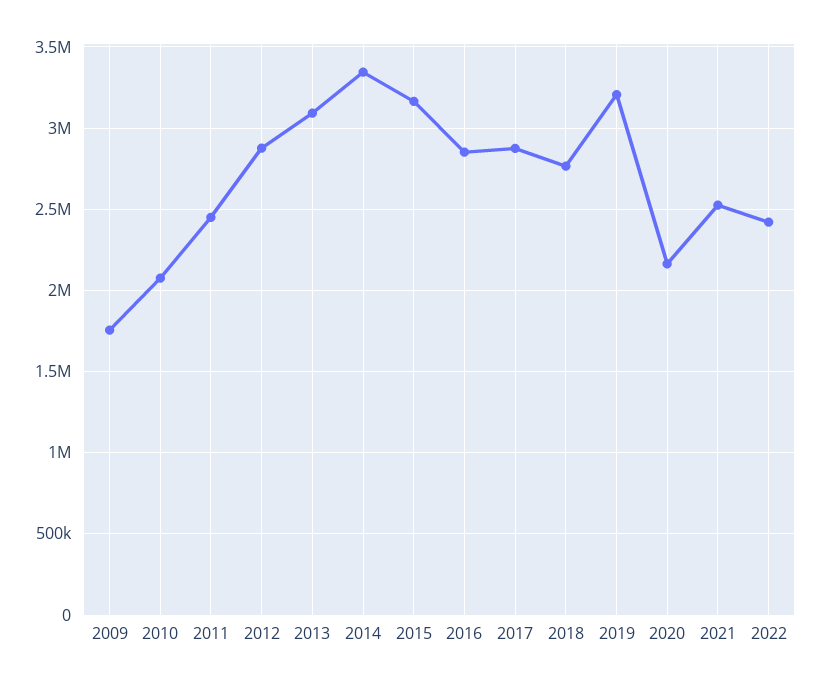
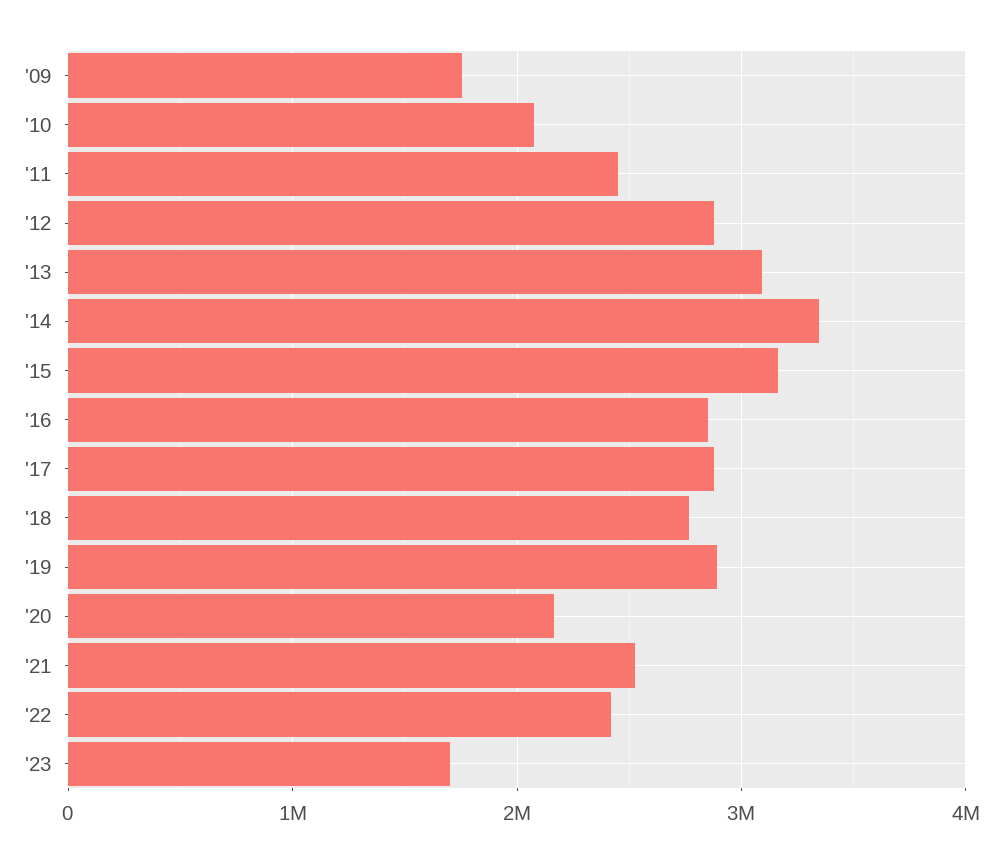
2019: 3200000 -> 2900000
'23: none -> 1700000

